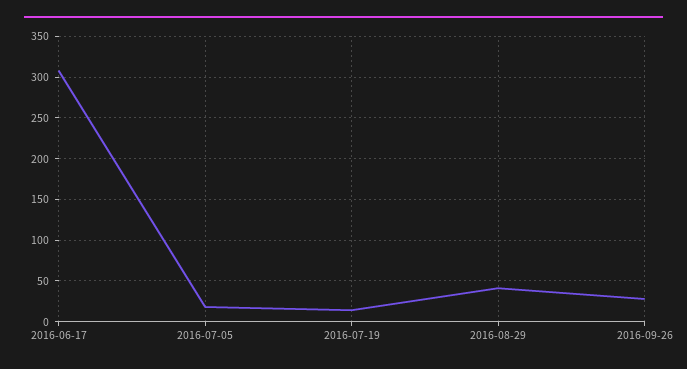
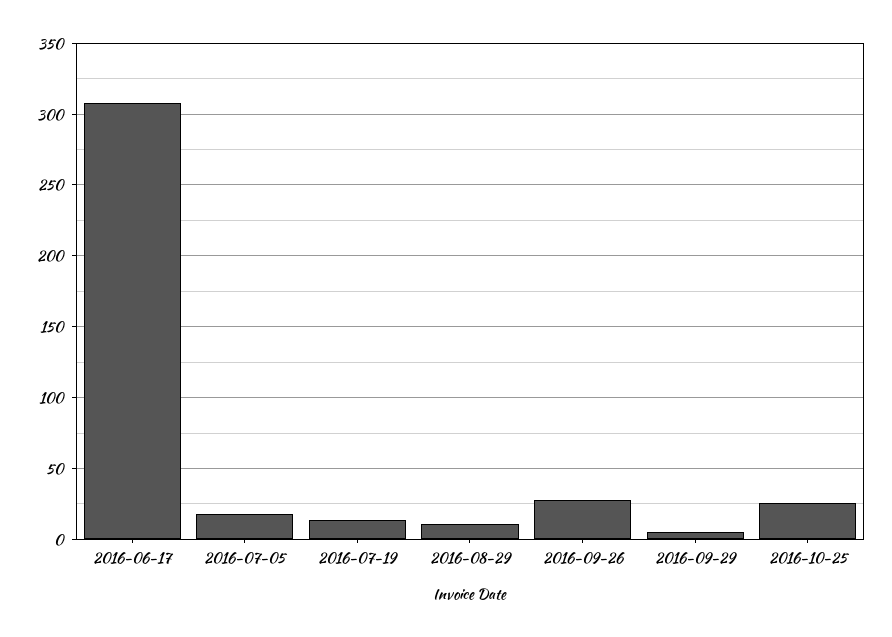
2016-08-29: 40 -> 10
2016-09-29: none -> 5
2016-10-25: none -> 25

